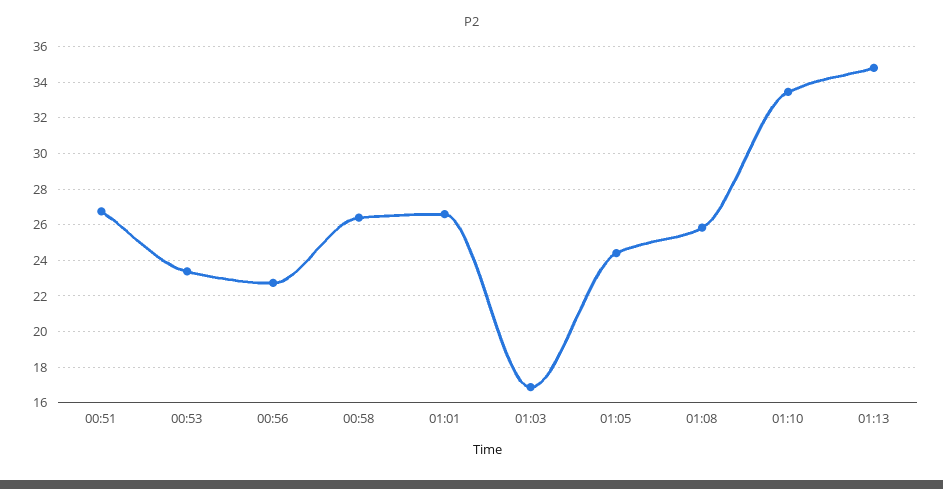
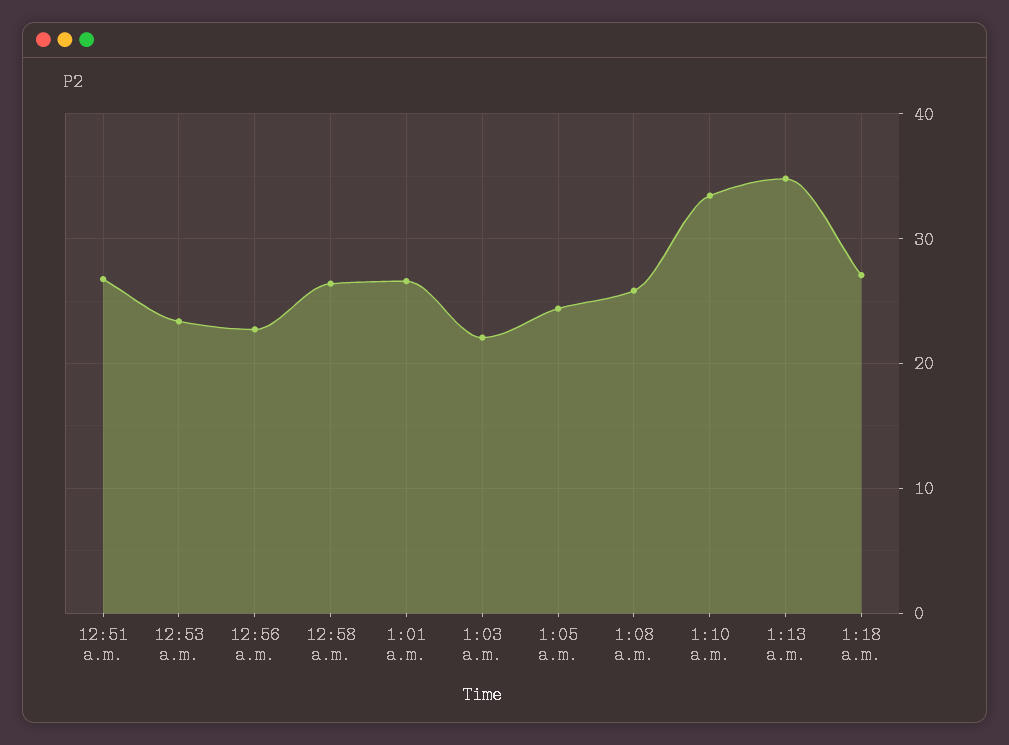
01:03: 17 -> 22
1:18 a.m.: none -> 27

